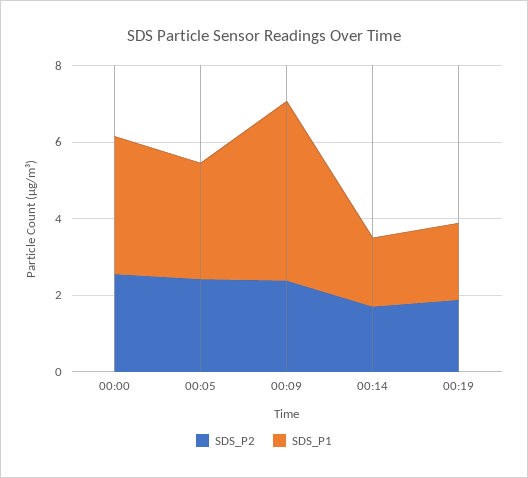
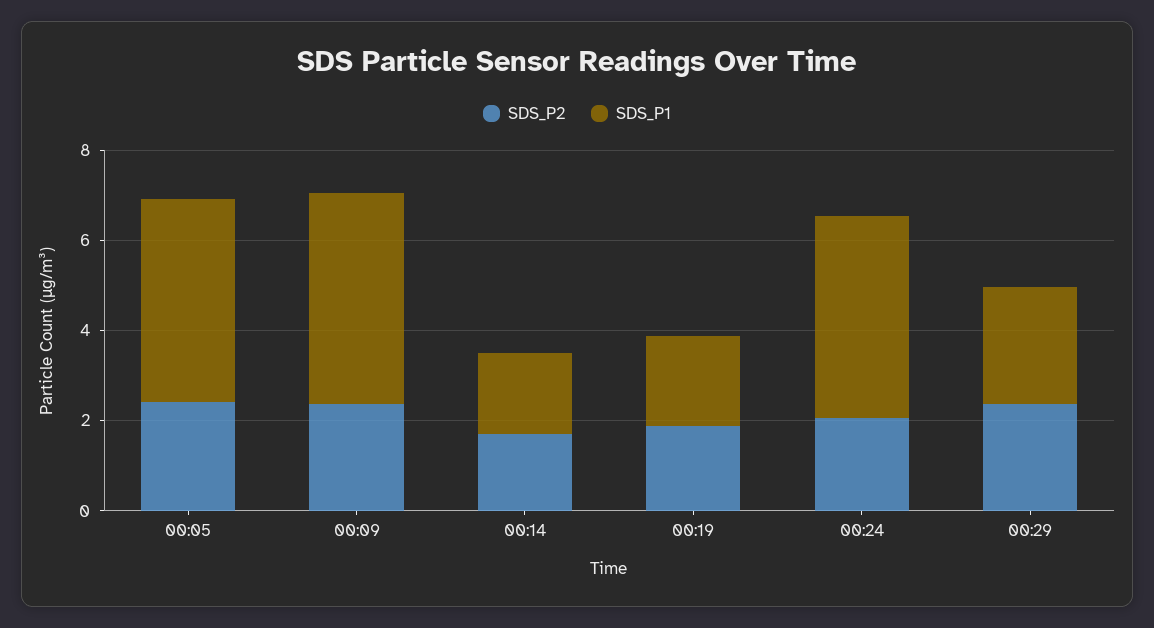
SDS_P2, 00:00: 2.5 -> none
SDS_P1, 00:00: 3.5 -> none
SDS_P1, 00:05: 3 -> 4.5
SDS_P2, 00:24: none -> 2
SDS_P1, 00:24: none -> 4.5
SDS_P2, 00:29: none -> 2.5
SDS_P1, 00:29: none -> 2.5

